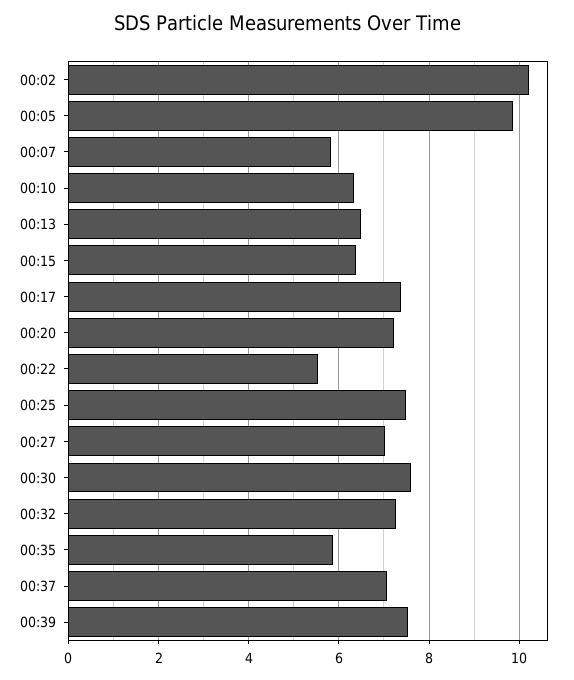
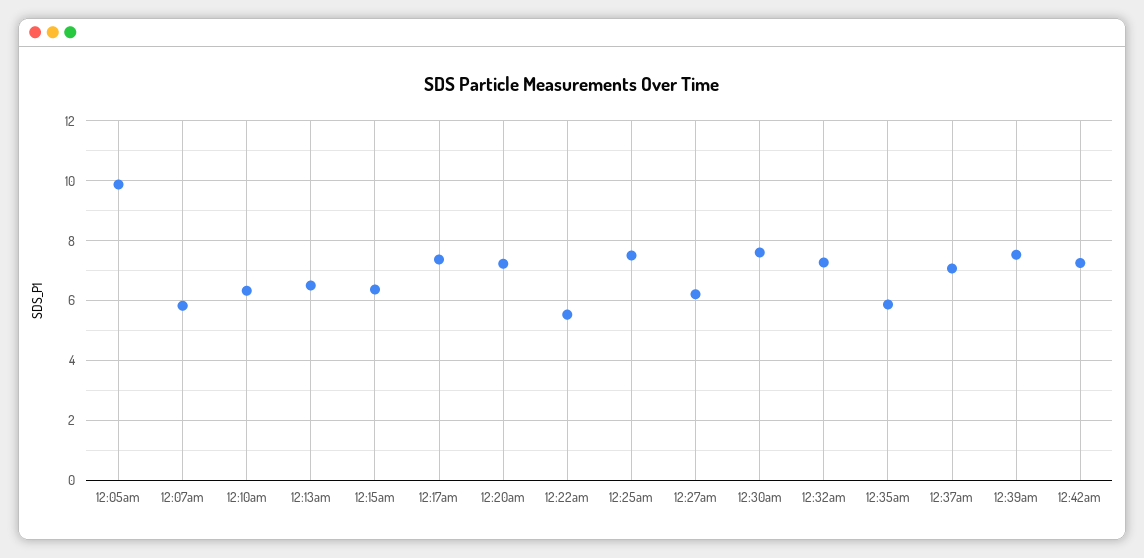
00:02: 10.2 -> none
00:27: 7 -> 6.25
12:42am: none -> 7.25

